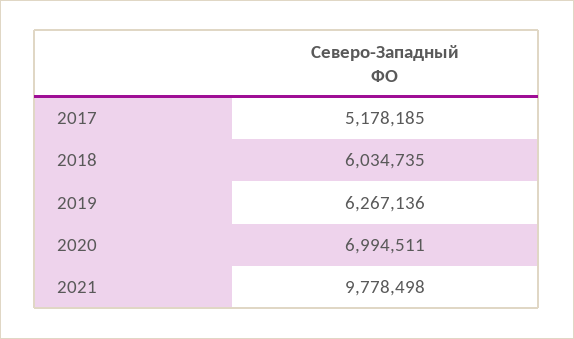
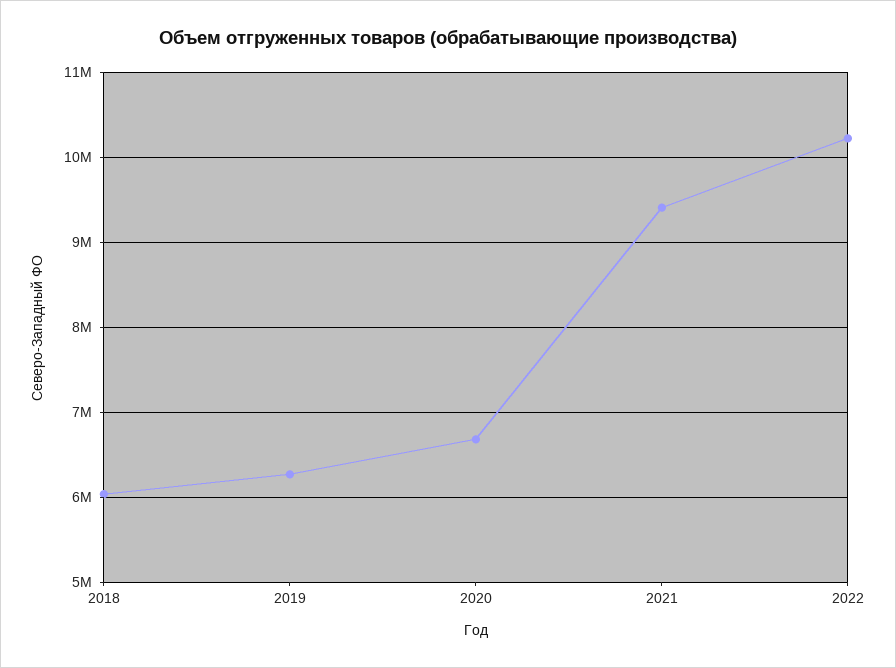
2017: 5178185 -> none
2020: 6994511 -> 6700000
2021: 9778498 -> 9400000
2022: none -> 10200000

